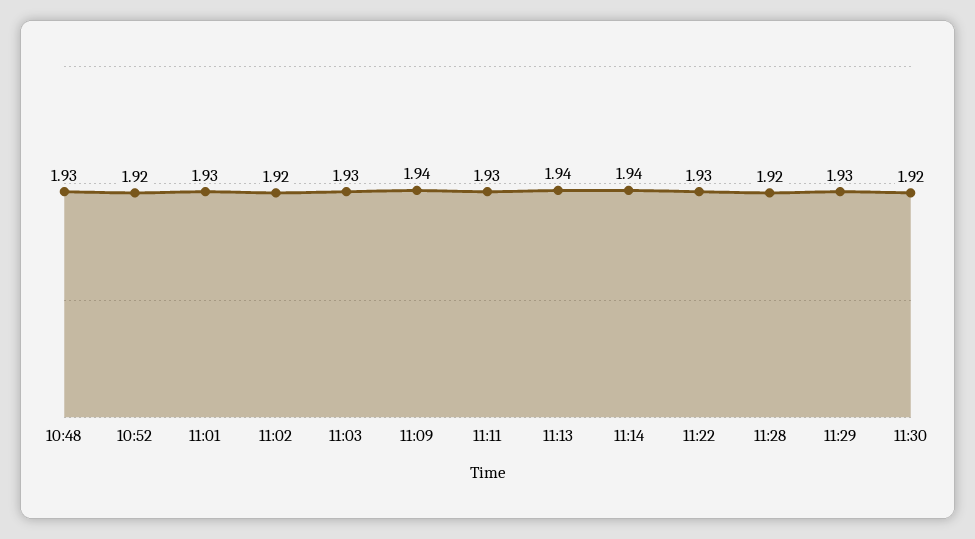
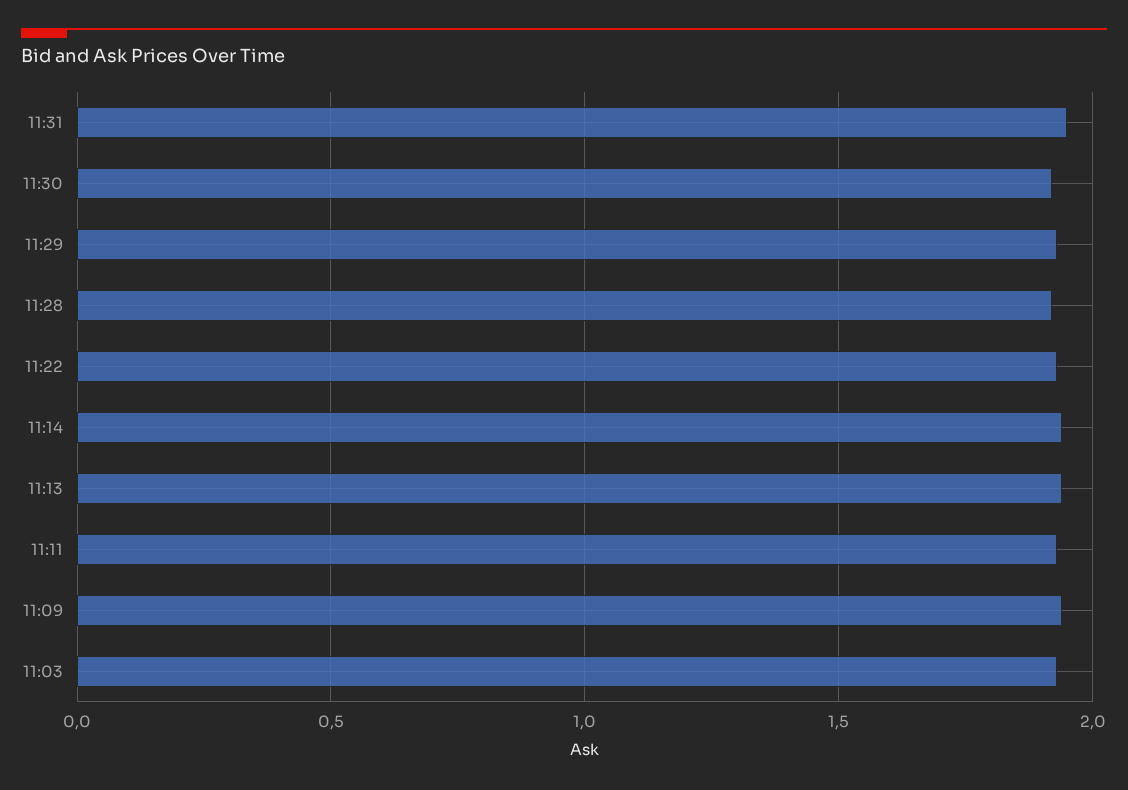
10:48: 1.93 -> none
10:52: 1.92 -> none
11:01: 1.93 -> none
11:02: 1.92 -> none
11:31: none -> 1.95

